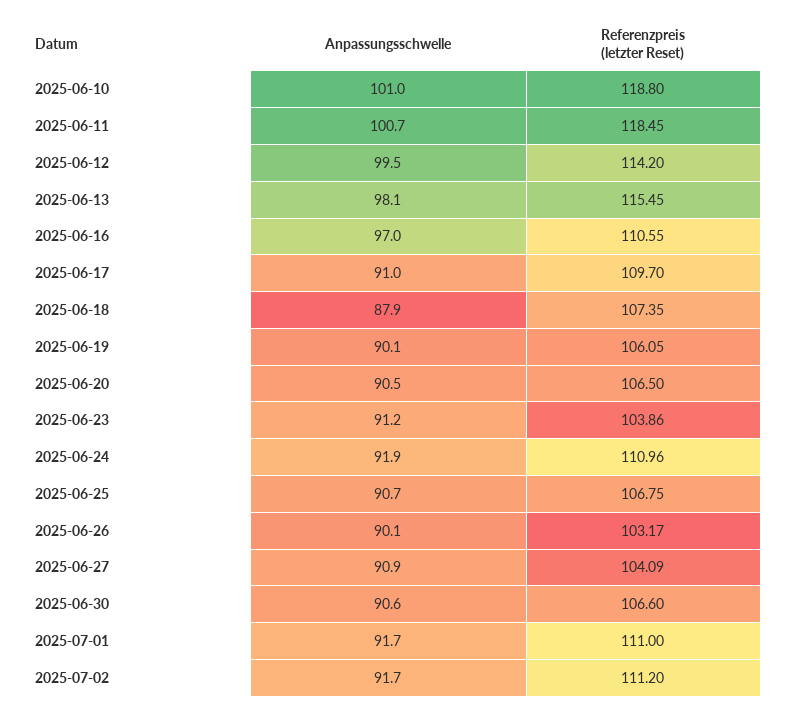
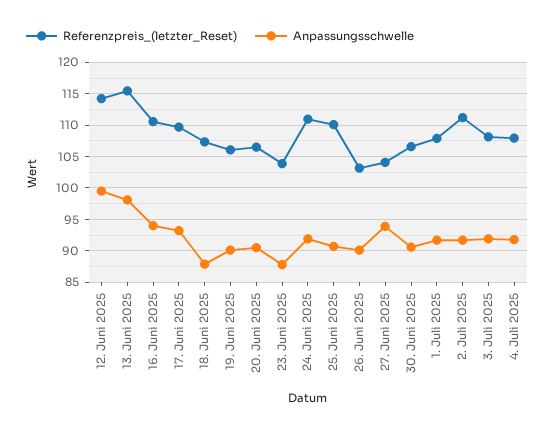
Anpassungsschwelle, 2025-06-10: 101 -> none
Referenzpreis (letzter Reset), 2025-06-10: 118.8 -> none
Anpassungsschwelle, 2025-06-11: 100.7 -> none
Referenzpreis (letzter Reset), 2025-06-11: 118.45 -> none
Anpassungsschwelle, 2025-06-16: 97 -> 94
Anpassungsschwelle, 2025-06-17: 91 -> 93
Anpassungsschwelle, 2025-06-23: 91.2 -> 88
Referenzpreis (letzter Reset), 2025-06-25: 106.75 -> 110
Anpassungsschwelle, 2025-06-27: 90.9 -> 94
Referenzpreis (letzter Reset), 2025-07-01: 111 -> 108
Referenzpreis (letzter Reset), 3. Juli 2025: none -> 108
Anpassungsschwelle, 3. Juli 2025: none -> 92
Referenzpreis (letzter Reset), 4. Juli 2025: none -> 108
Anpassungsschwelle, 4. Juli 2025: none -> 92

